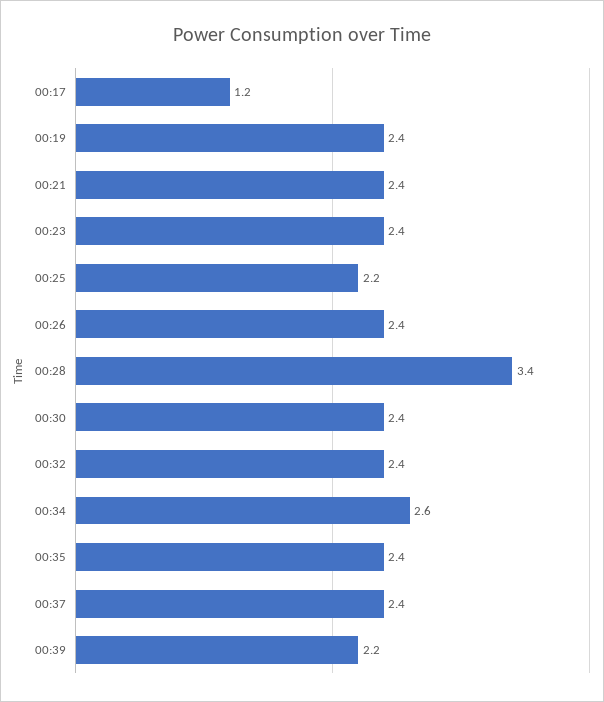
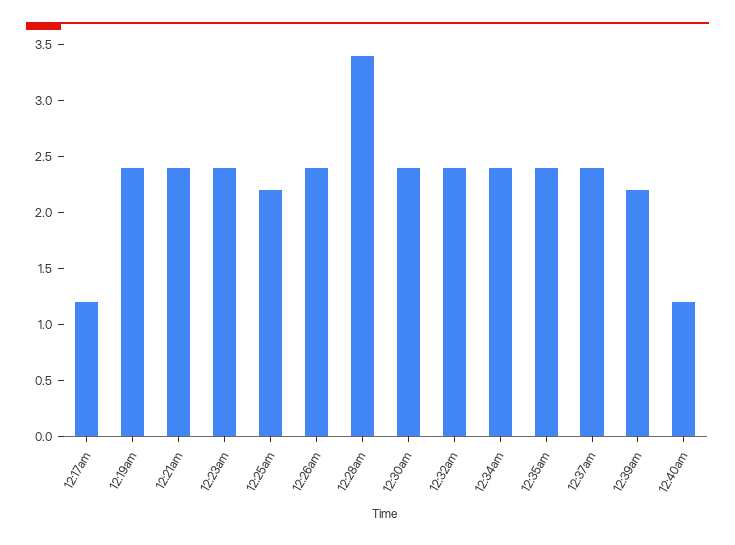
00:34: 2.6 -> 2.4
12:40am: none -> 1.2

